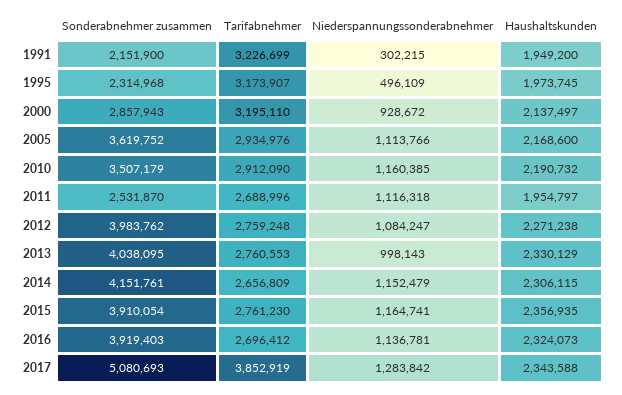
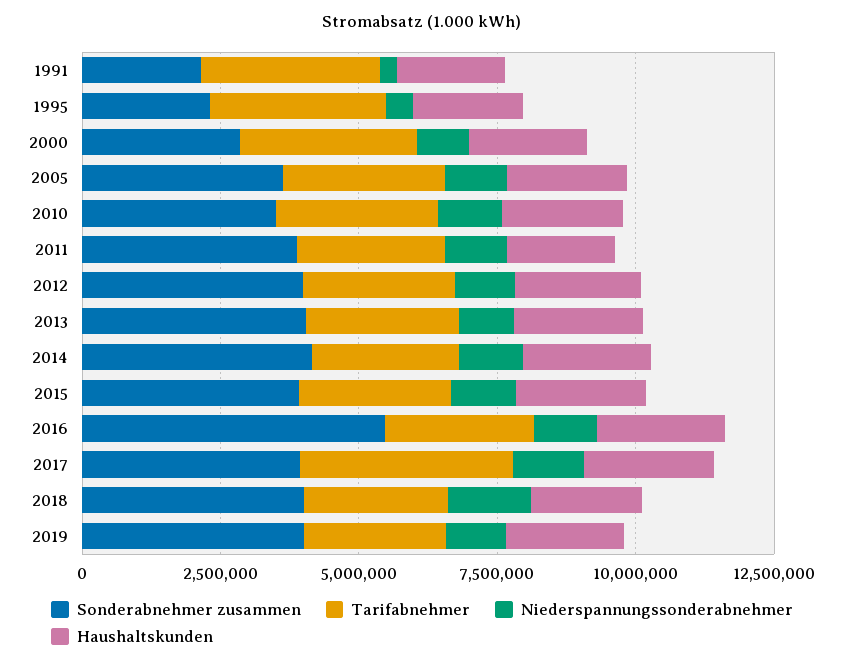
Sonderabnehmer zusammen, 2011: 2531870 -> 4000000
Sonderabnehmer zusammen, 2016: 3919403 -> 5500000
Sonderabnehmer zusammen, 2017: 5080693 -> 4000000
Sonderabnehmer zusammen, 2018: none -> 4000000
Tarifabnehmer, 2018: none -> 2500000
Niederspannungssonderabnehmer, 2018: none -> 1500000
Haushaltskunden, 2018: none -> 2000000
Sonderabnehmer zusammen, 2019: none -> 4000000
Tarifabnehmer, 2019: none -> 2500000
Niederspannungssonderabnehmer, 2019: none -> 1000000
Haushaltskunden, 2019: none -> 2000000

